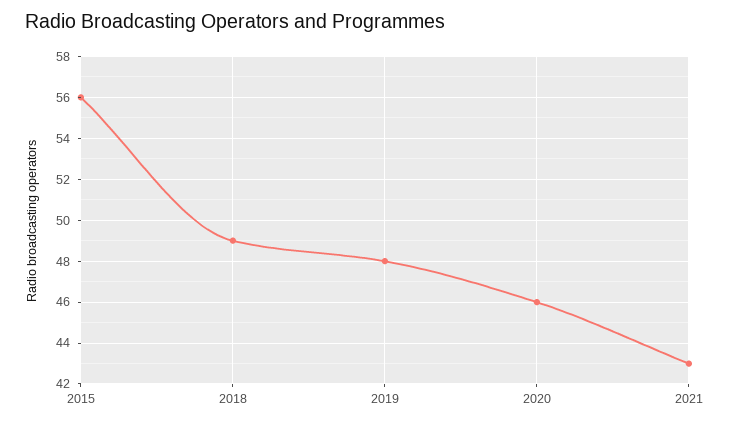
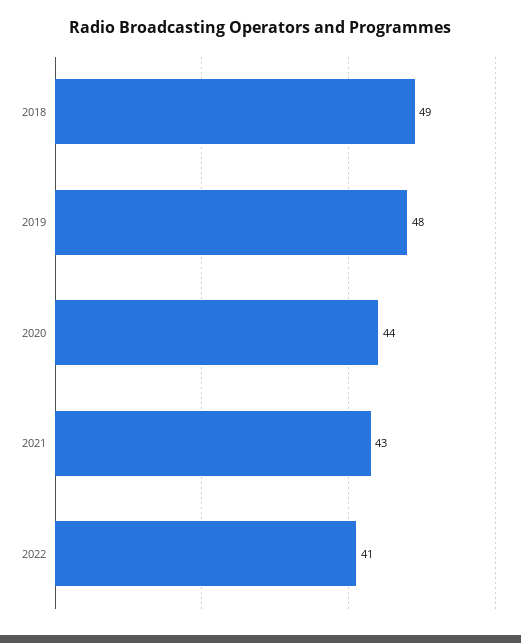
2015: 56 -> none
2020: 46 -> 44
2022: none -> 41

